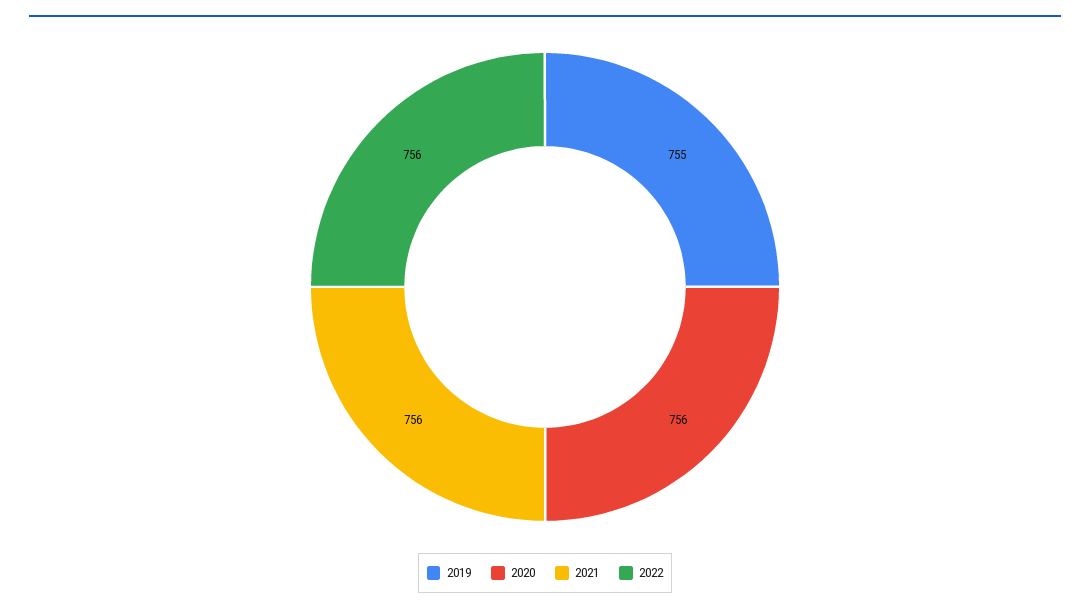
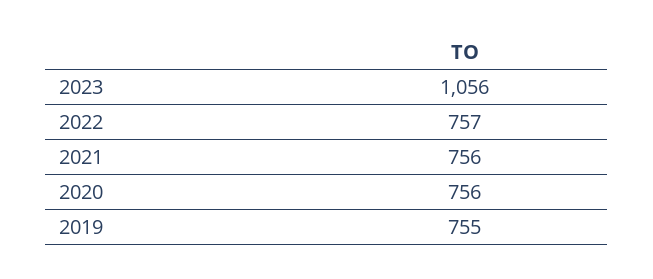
2022: 756 -> 757
2023: none -> 1056

